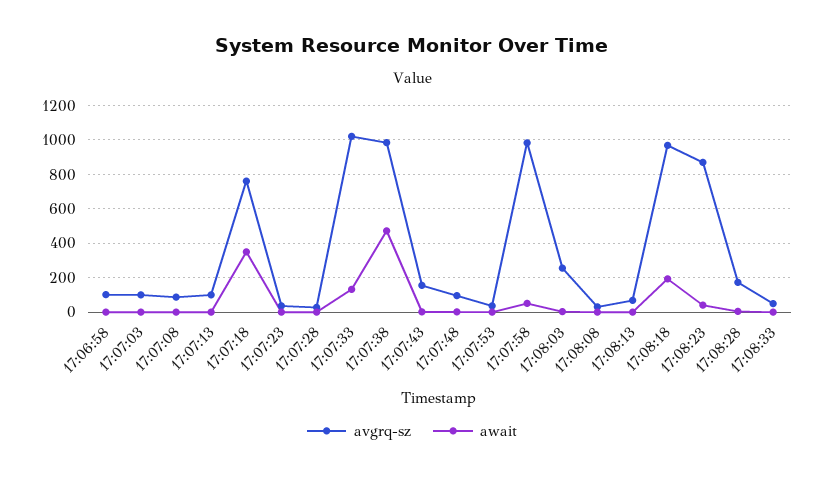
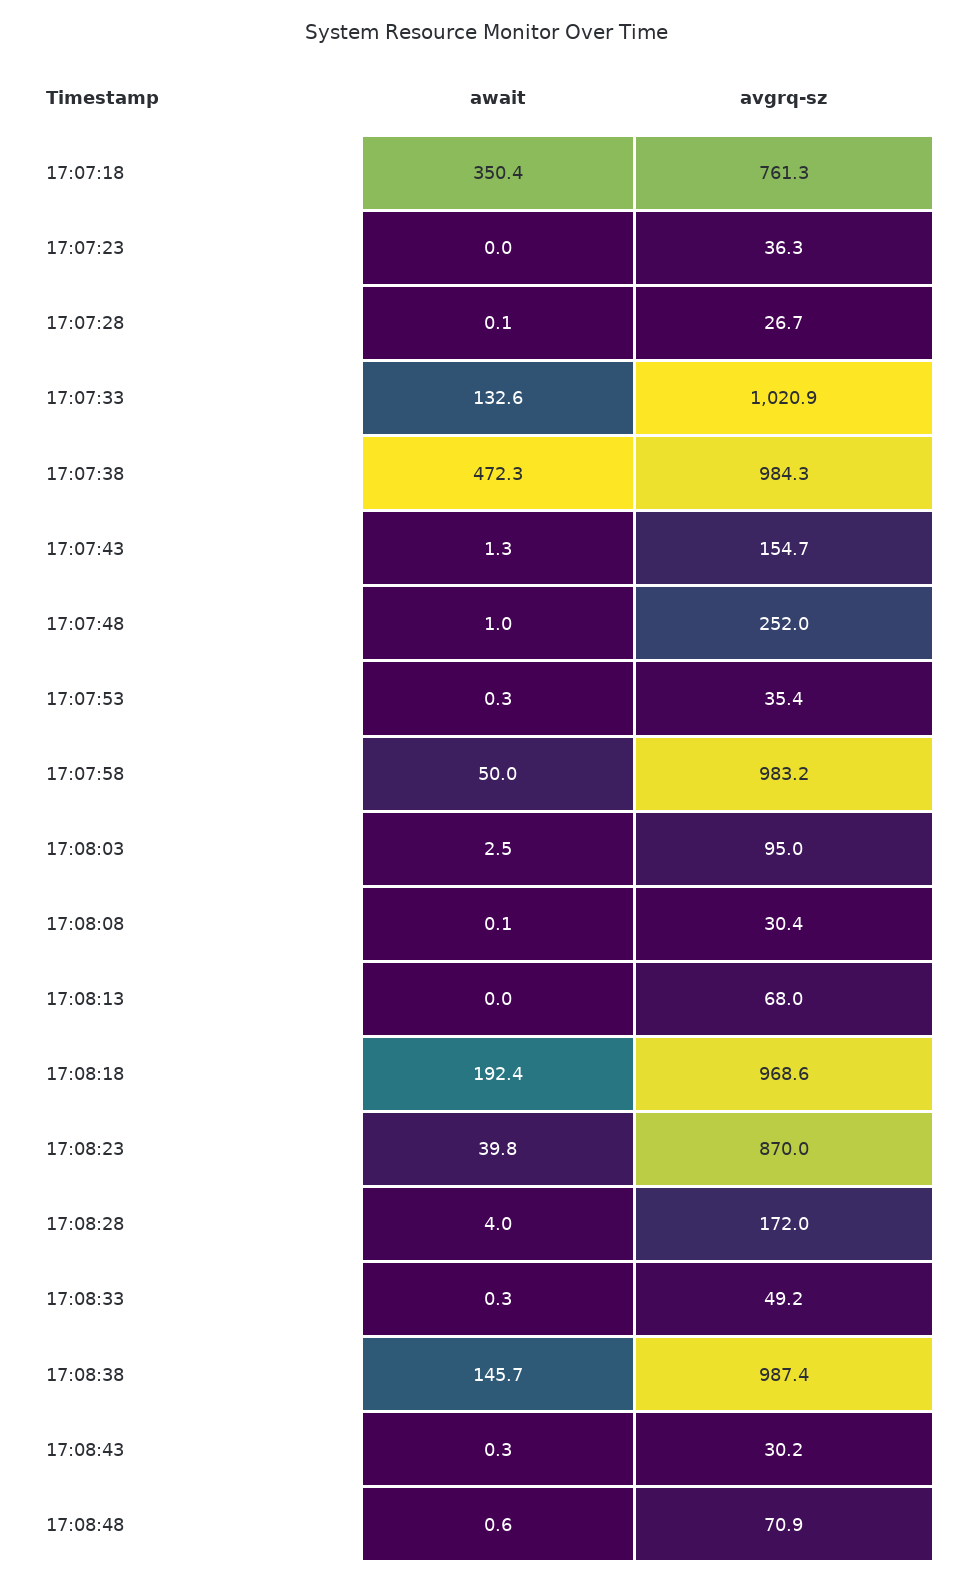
avgrq-sz, 17:06:58: 100 -> none
await, 17:06:58: 0 -> none
avgrq-sz, 17:07:03: 100 -> none
await, 17:07:03: 0 -> none
avgrq-sz, 17:07:08: 100 -> none
await, 17:07:08: 0 -> none
avgrq-sz, 17:07:13: 100 -> none
await, 17:07:13: 0 -> none
avgrq-sz, 17:07:48: 100 -> 252
avgrq-sz, 17:08:03: 250 -> 95
await, 17:08:38: none -> 145.7
avgrq-sz, 17:08:38: none -> 987.4
await, 17:08:43: none -> 0.3
avgrq-sz, 17:08:43: none -> 30.2
await, 17:08:48: none -> 0.6
avgrq-sz, 17:08:48: none -> 70.9

